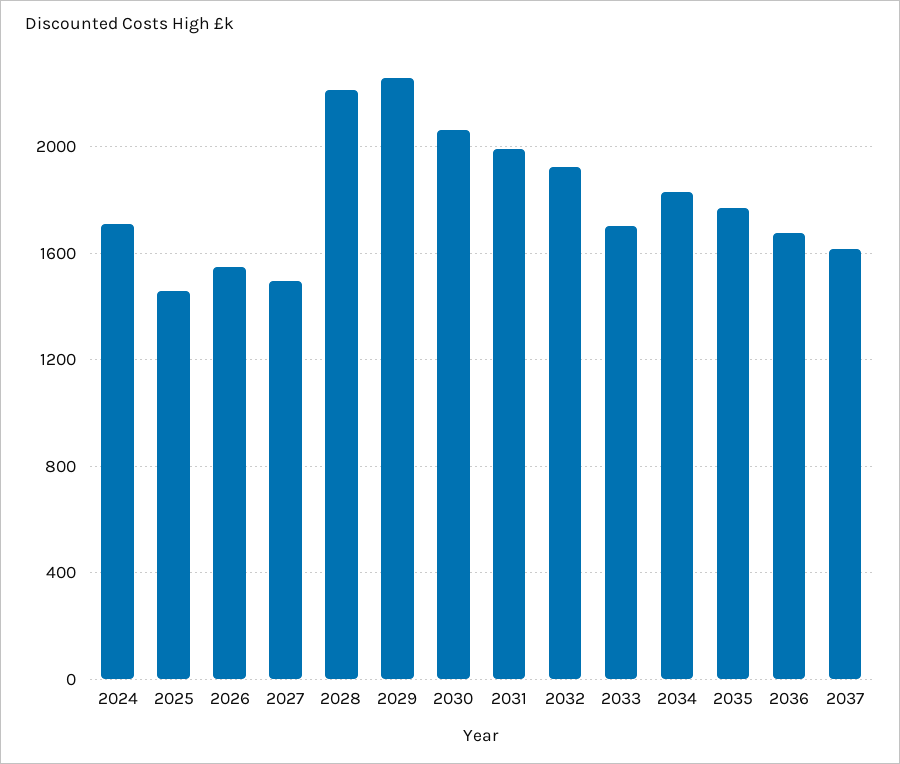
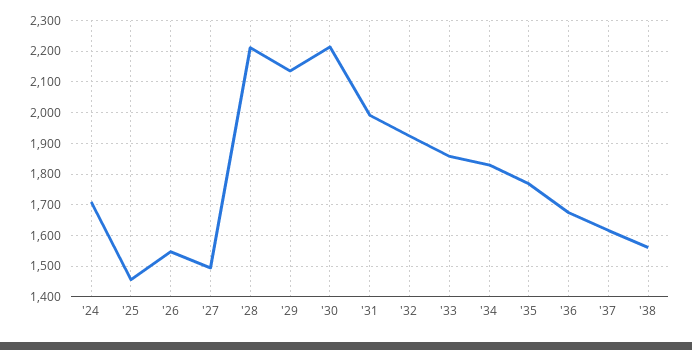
2029: 2250 -> 2140
2030: 2050 -> 2220
2033: 1700 -> 1860
'38: none -> 1560

